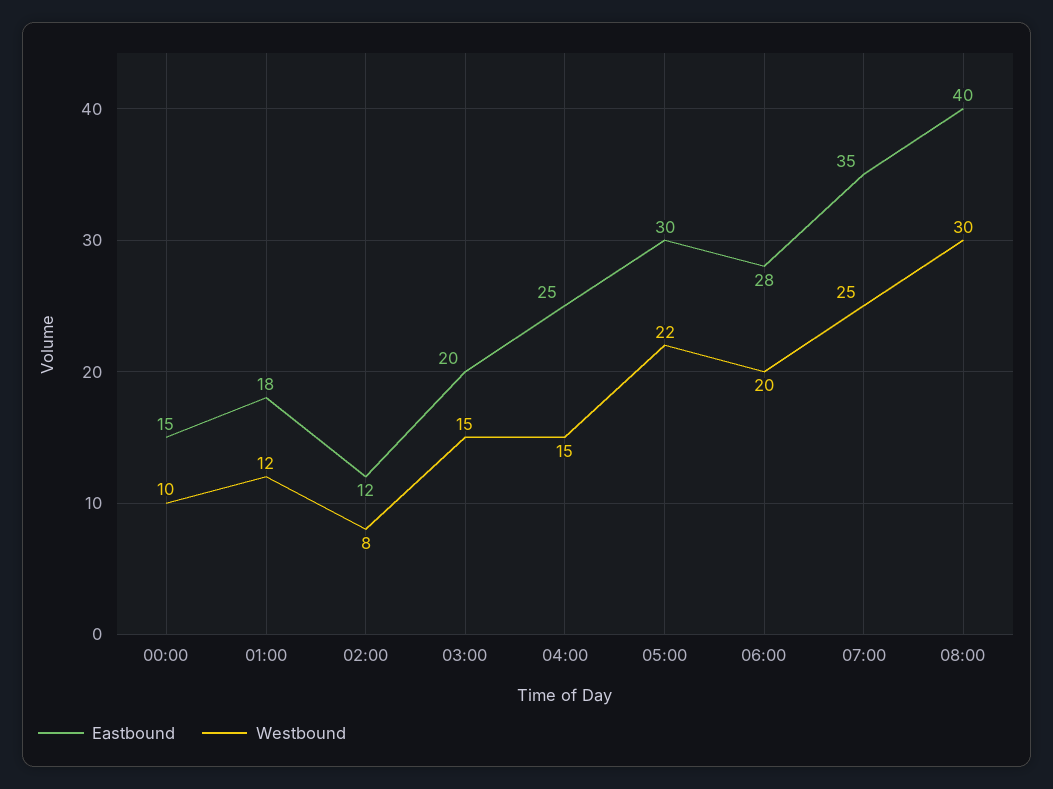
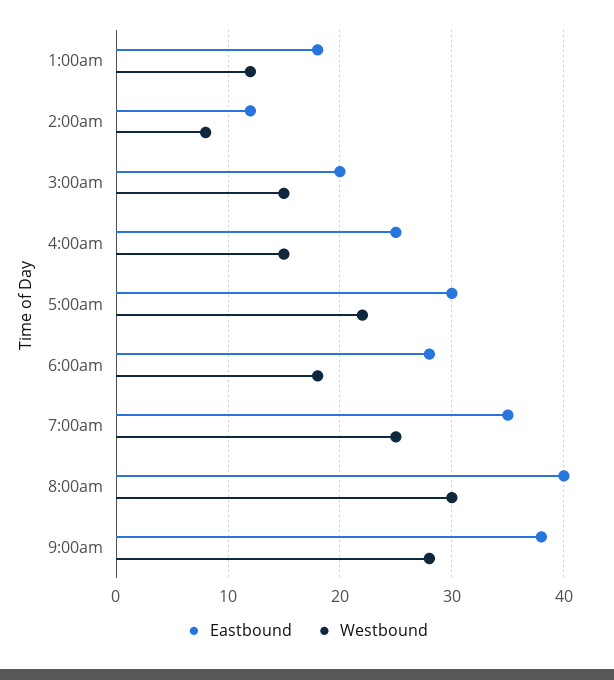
Eastbound, 00:00: 15 -> none
Westbound, 00:00: 10 -> none
Westbound, 06:00: 20 -> 18
Eastbound, 9:00am: none -> 38
Westbound, 9:00am: none -> 28

